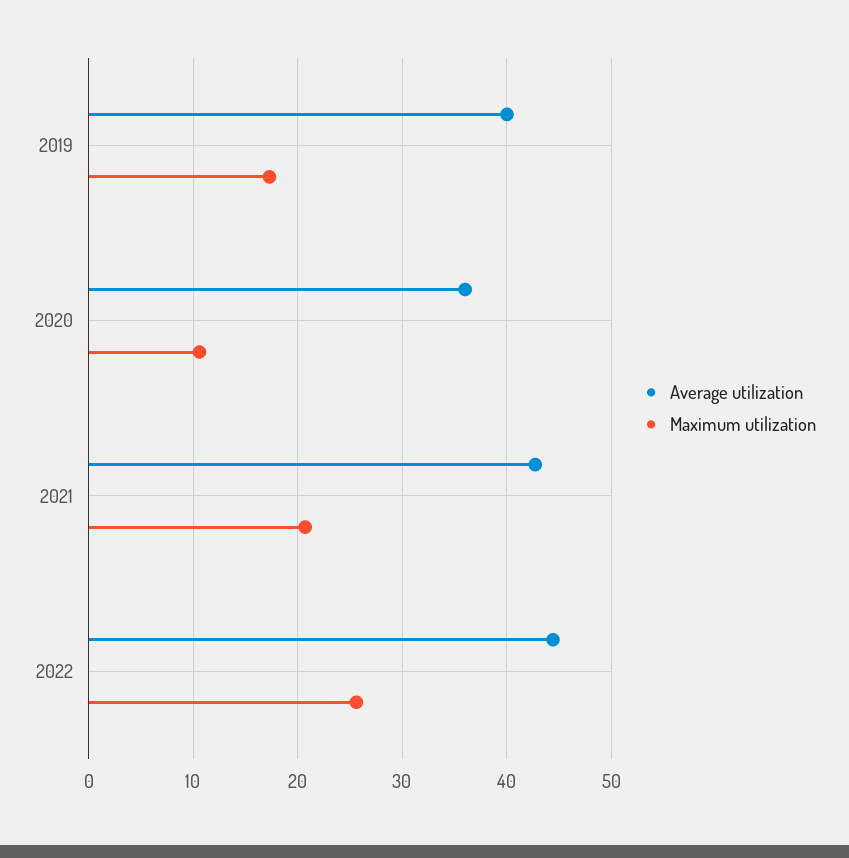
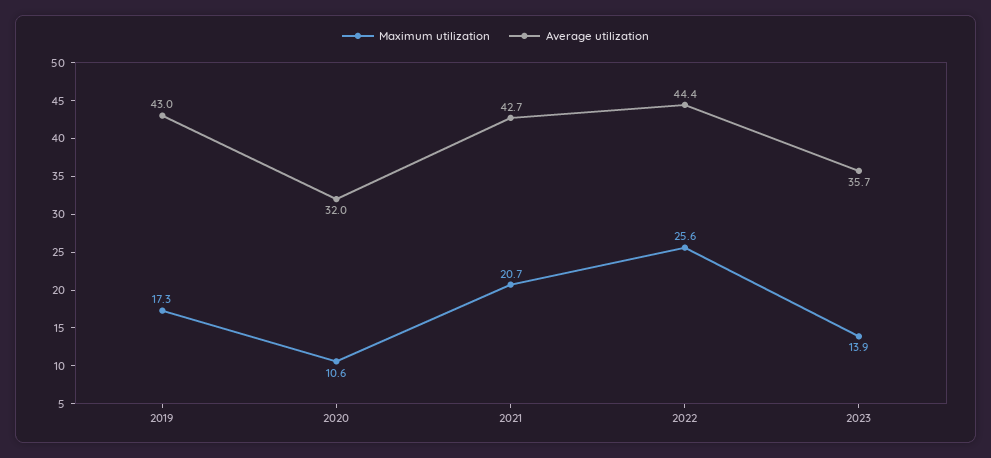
Average utilization, 2019: 40 -> 43
Average utilization, 2020: 36 -> 32
Maximum utilization, 2023: none -> 13.9
Average utilization, 2023: none -> 35.7

